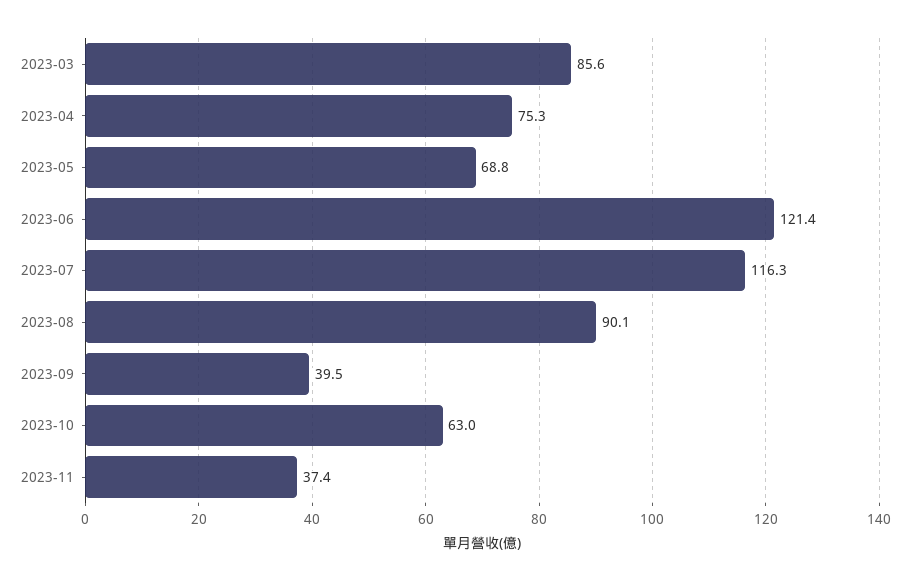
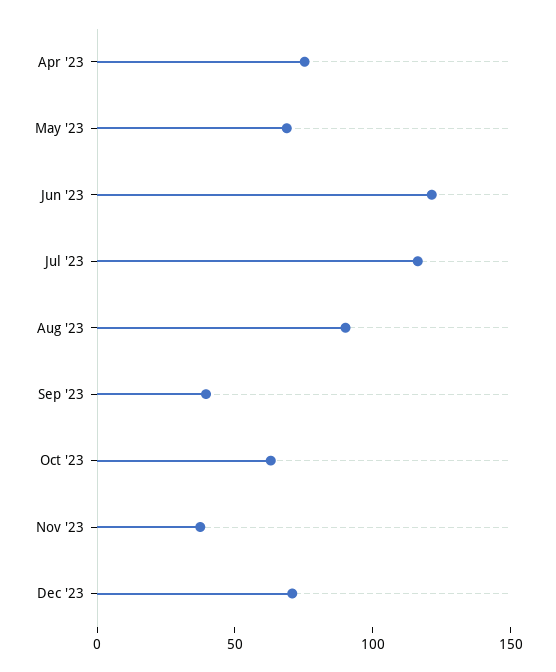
2023-03: 85.6 -> none
Dec '23: none -> 70

